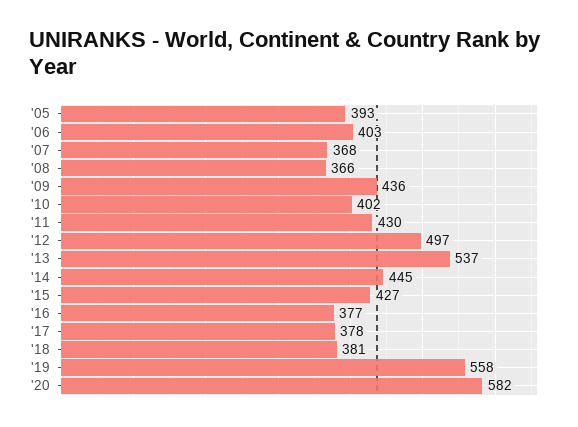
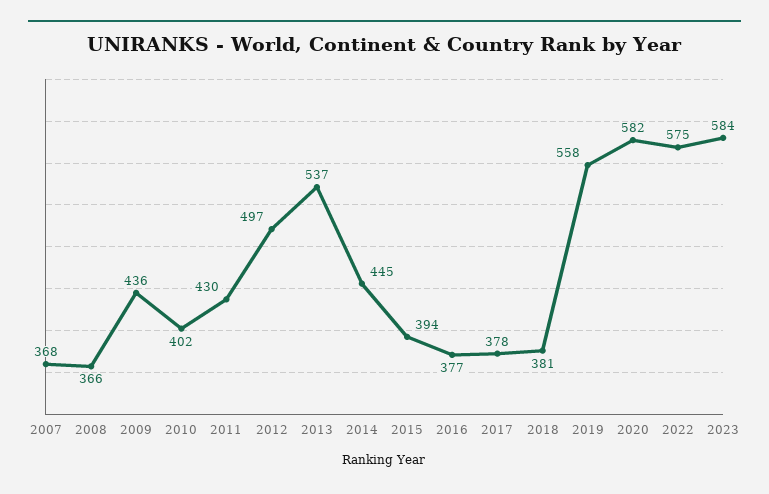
'05: 393 -> none
'06: 403 -> none
'15: 427 -> 394
2022: none -> 575
2023: none -> 584

